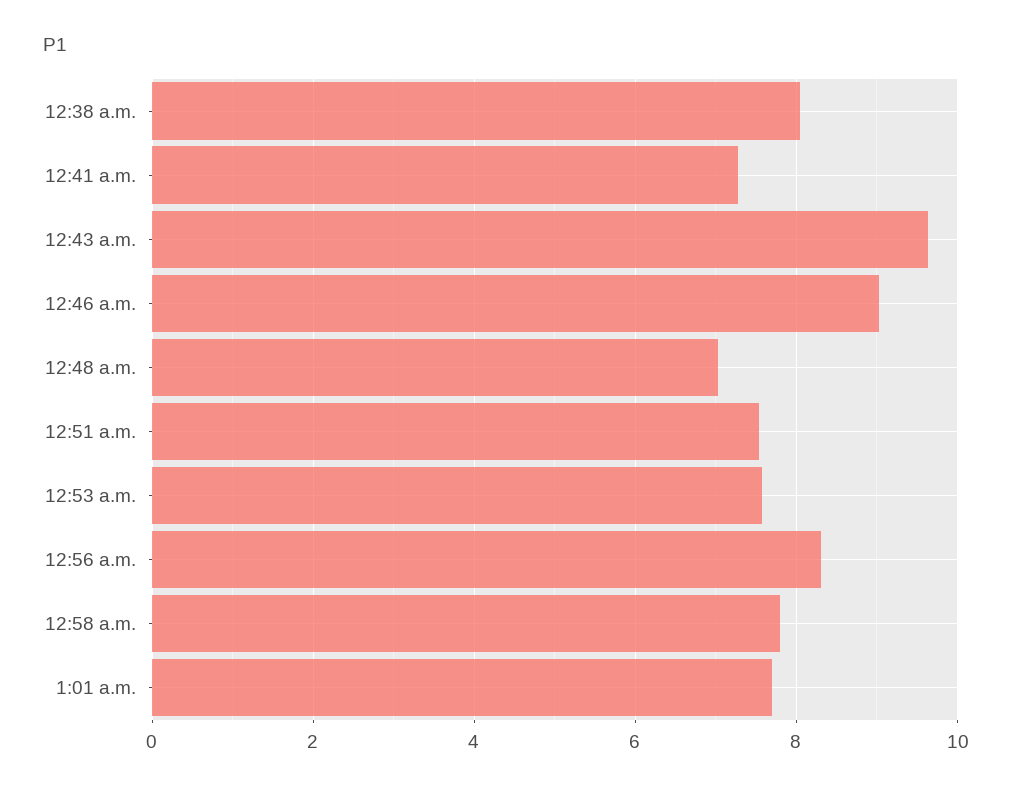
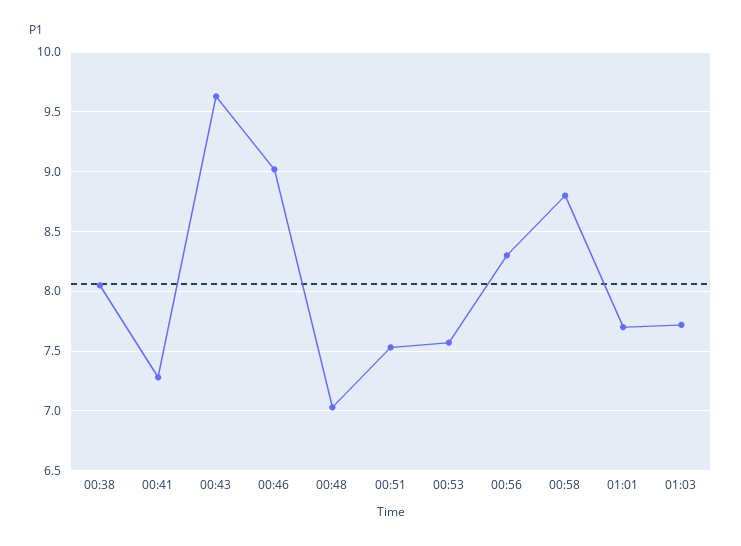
12:58 a.m.: 7.8 -> 8.8
01:03: none -> 7.7

